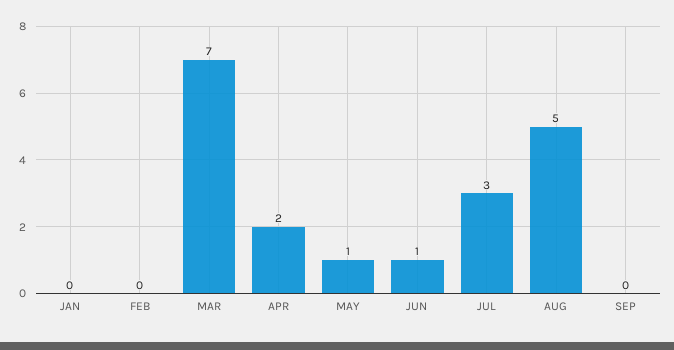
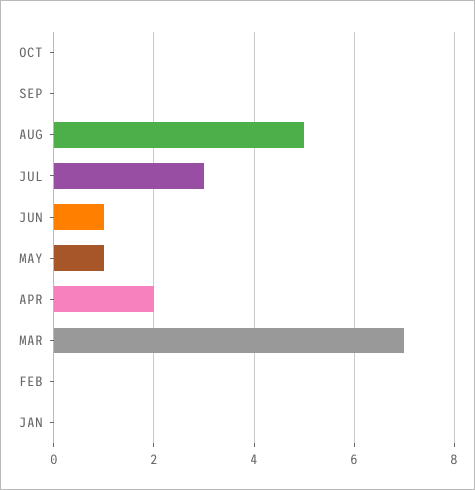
OCT: none -> 0

